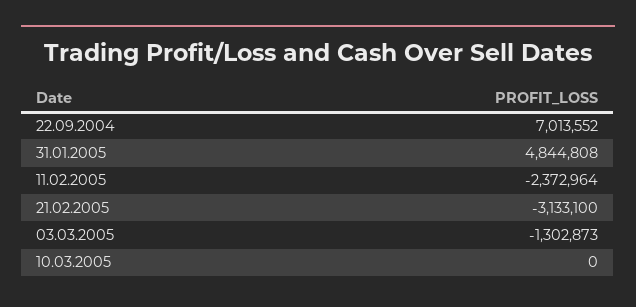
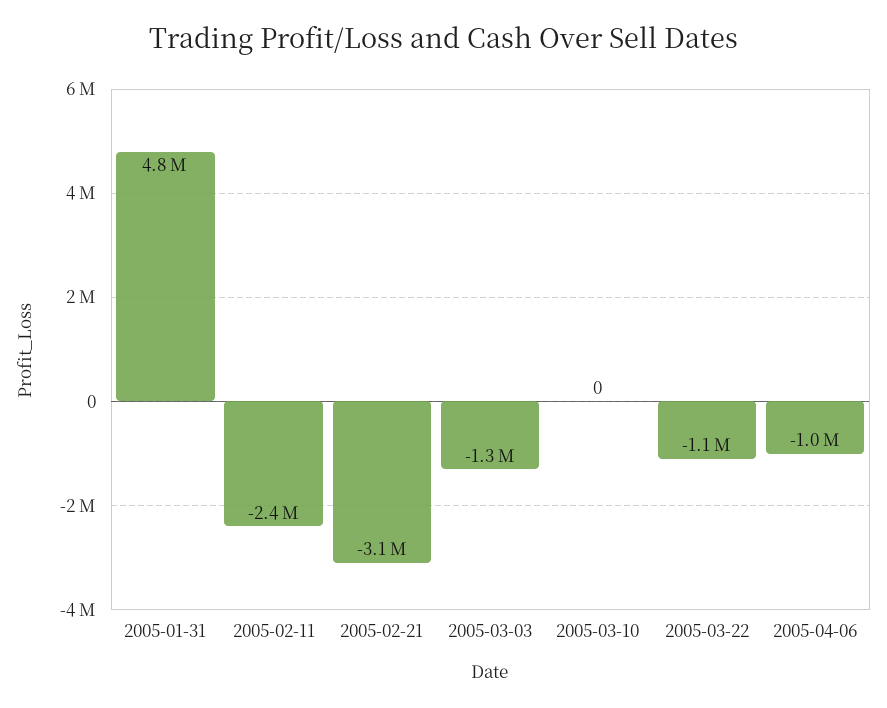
22.09.2004: 7013552 -> none
2005-03-22: none -> -1100000
2005-04-06: none -> -1000000

